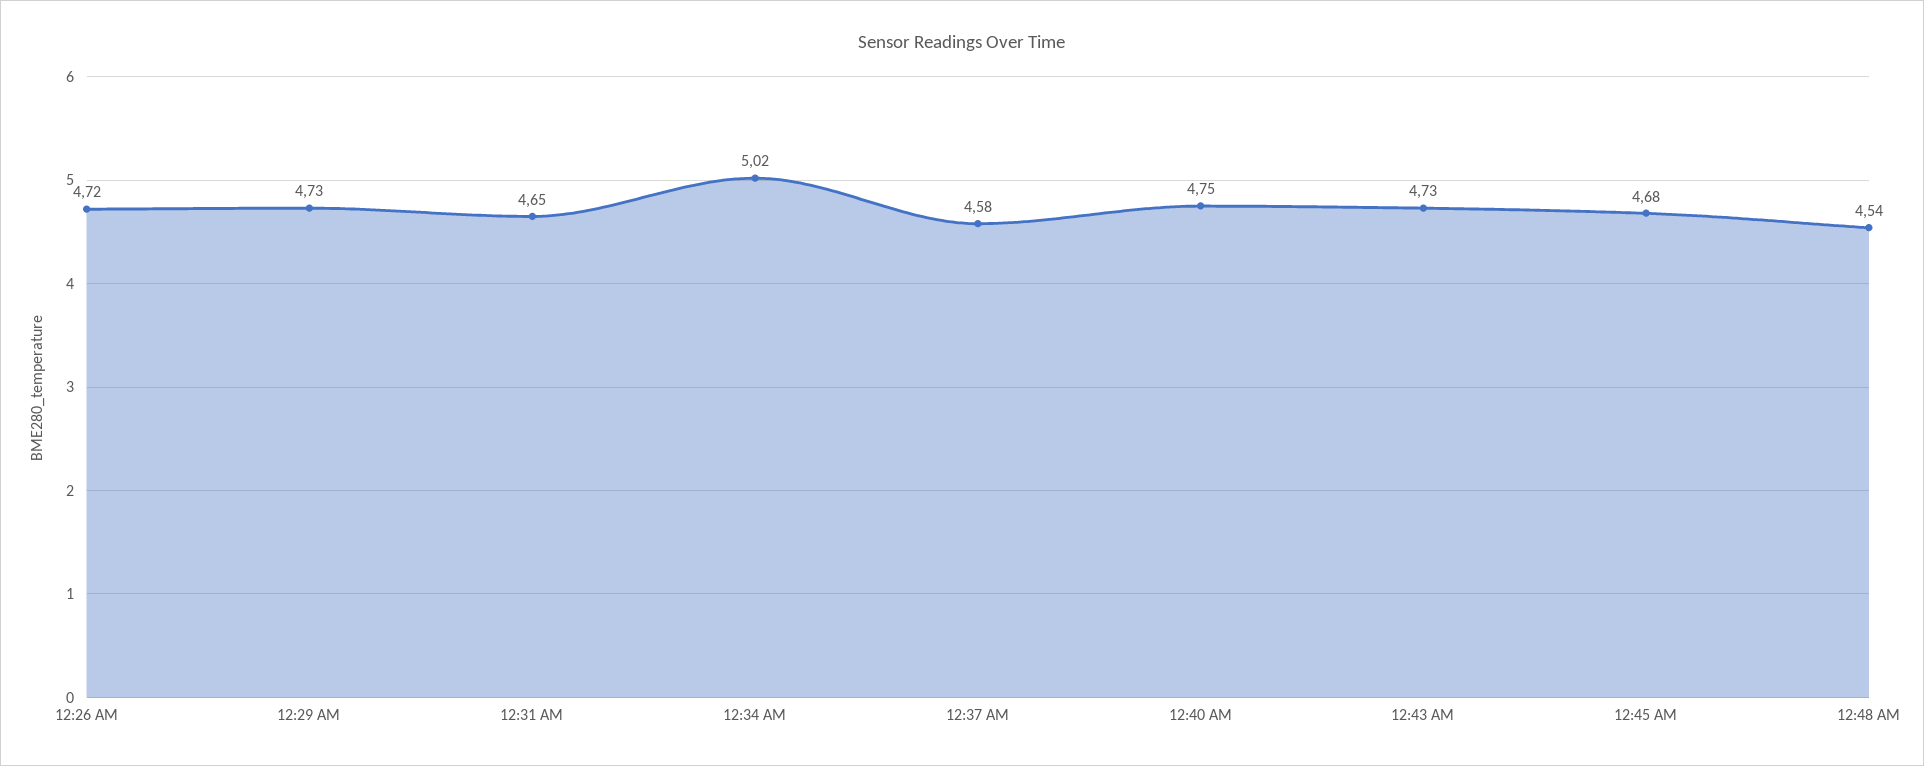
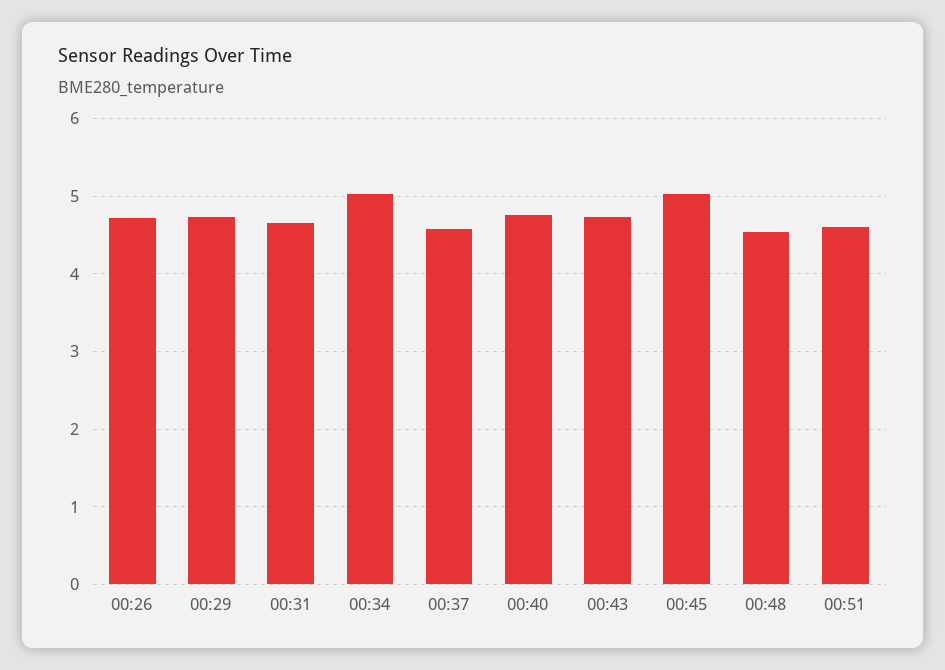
12:45 AM: 4.68 -> 5
00:51: none -> 4.6

